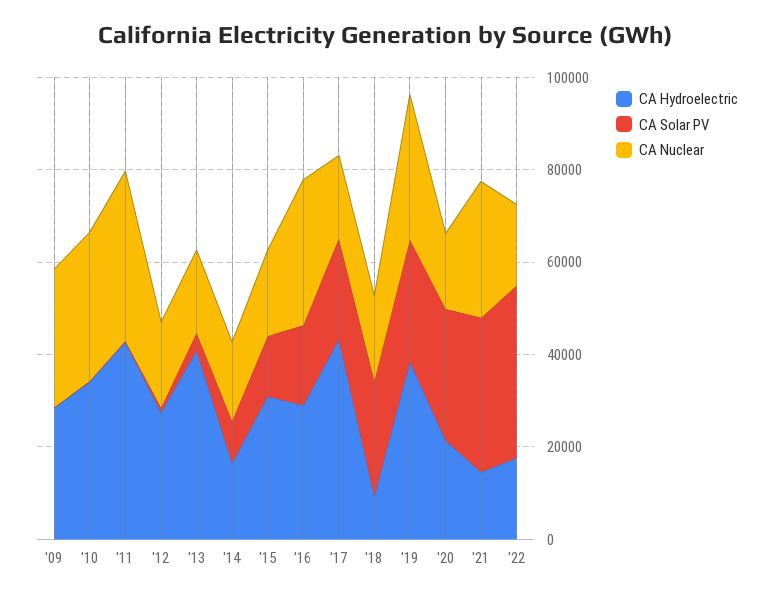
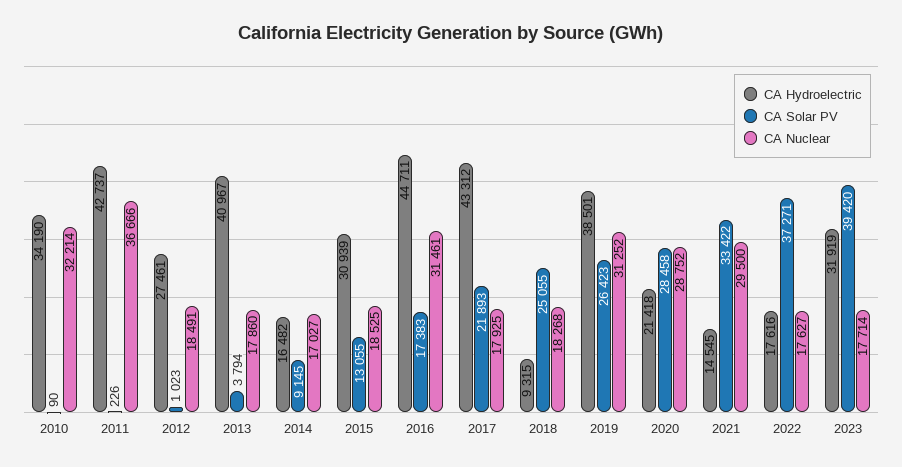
CA Hydroelectric, '09: 30000 -> none
CA Solar PV, '09: 0 -> none
CA Nuclear, '09: 30000 -> none
CA Hydroelectric, '16: 30000 -> 44711
CA Nuclear, '20: 15000 -> 28752
CA Hydroelectric, 2023: none -> 31919
CA Solar PV, 2023: none -> 39420
CA Nuclear, 2023: none -> 17714

